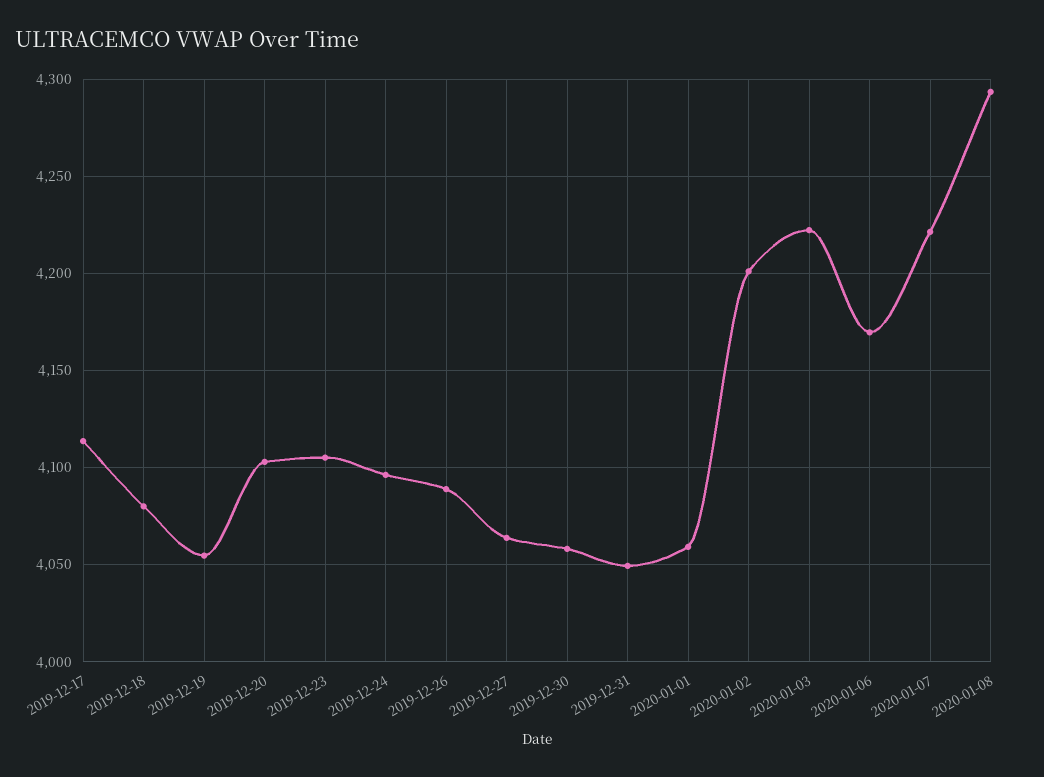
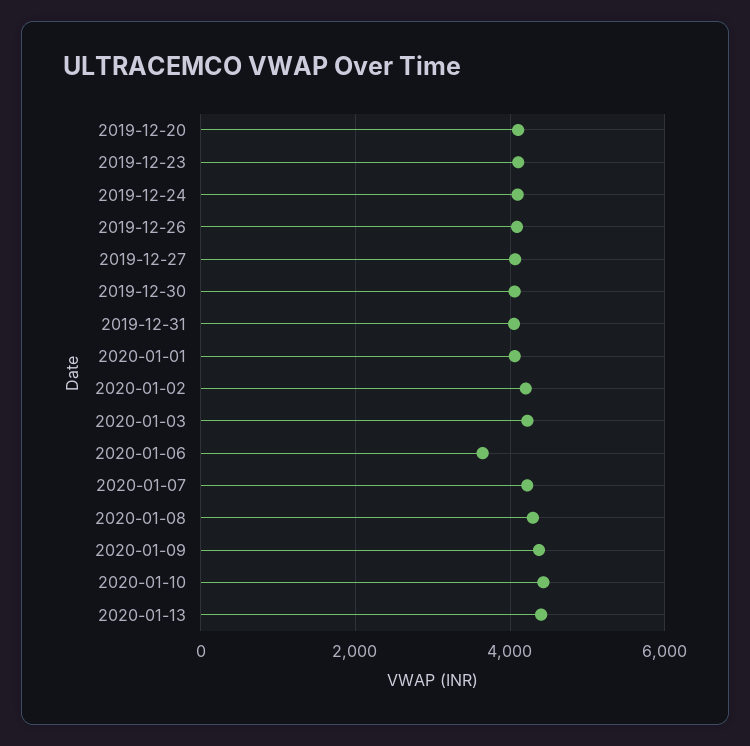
2019-12-17: 4115 -> none
2019-12-18: 4080 -> none
2019-12-19: 4055 -> none
2020-01-06: 4170 -> 3600
2020-01-09: none -> 4400
2020-01-10: none -> 4400
2020-01-13: none -> 4400

